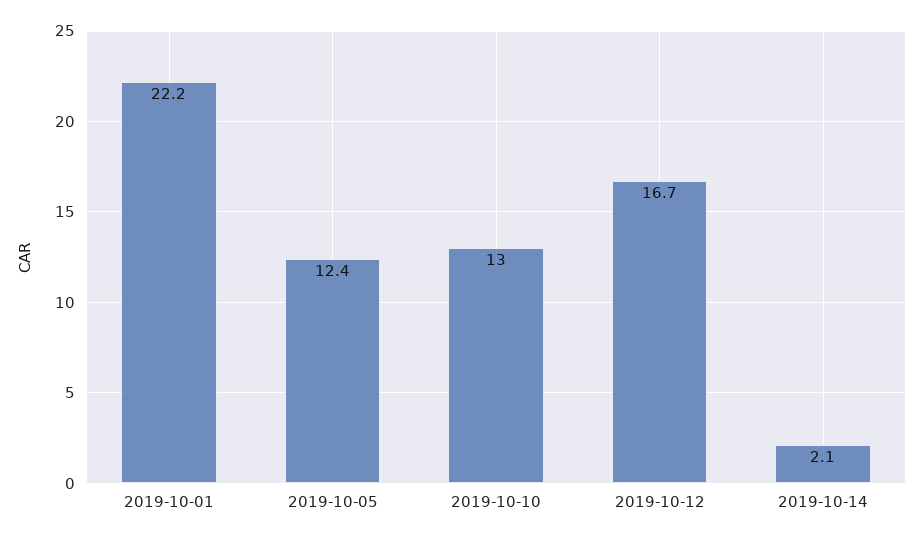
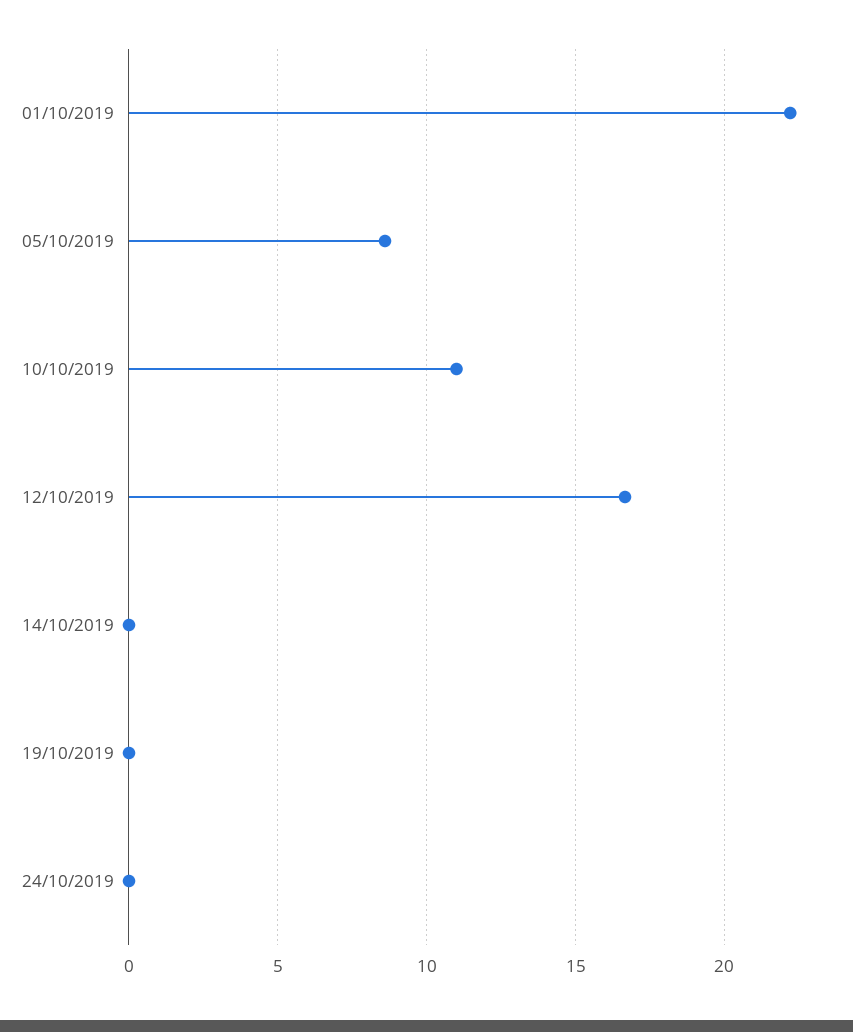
2019-10-05: 12.4 -> 8.5
2019-10-10: 13 -> 11
2019-10-14: 2.1 -> 0
19/10/2019: none -> 0
24/10/2019: none -> 0

